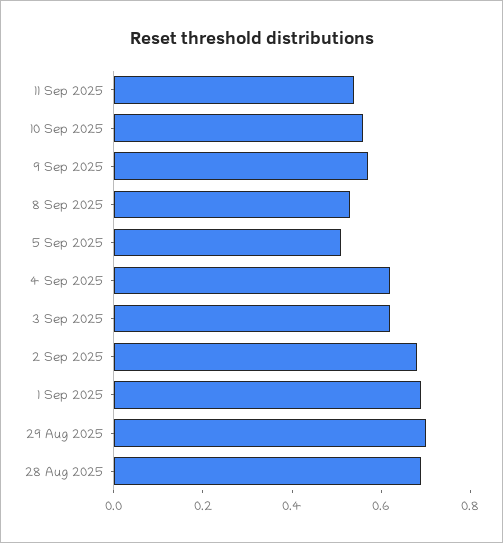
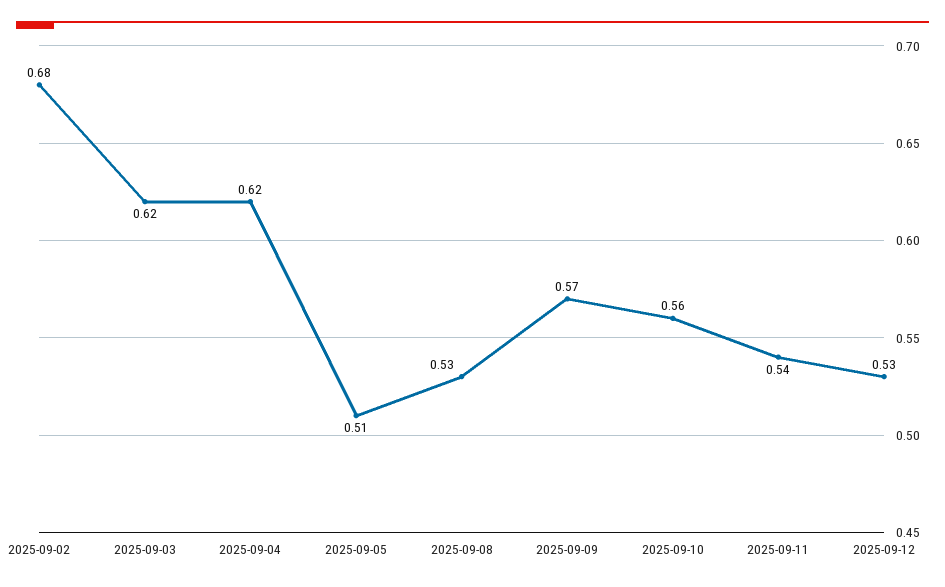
1 Sep 2025: 0.7 -> none
29 Aug 2025: 0.7 -> none
28 Aug 2025: 0.7 -> none
2025-09-12: none -> 0.53

